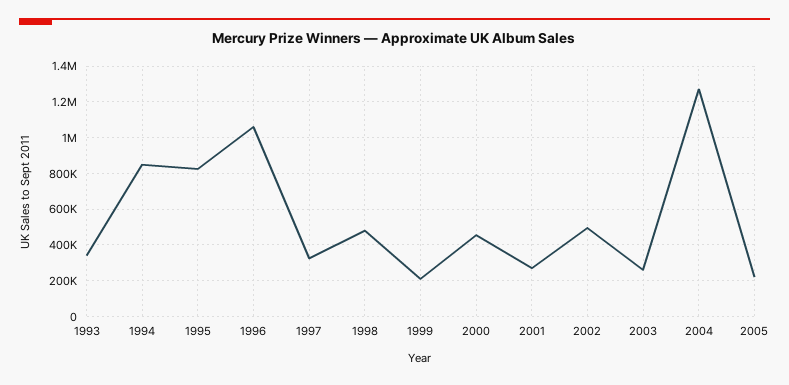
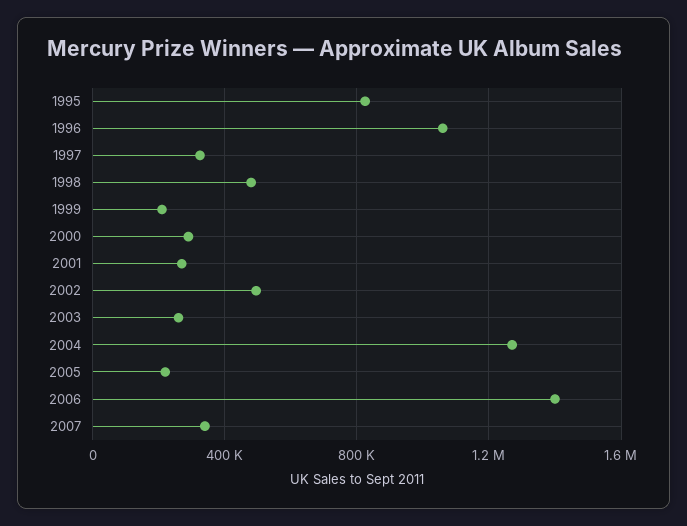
1993: 350000 -> none
1994: 850000 -> none
2000: 450000 -> 300000
2006: none -> 1400000
2007: none -> 350000

